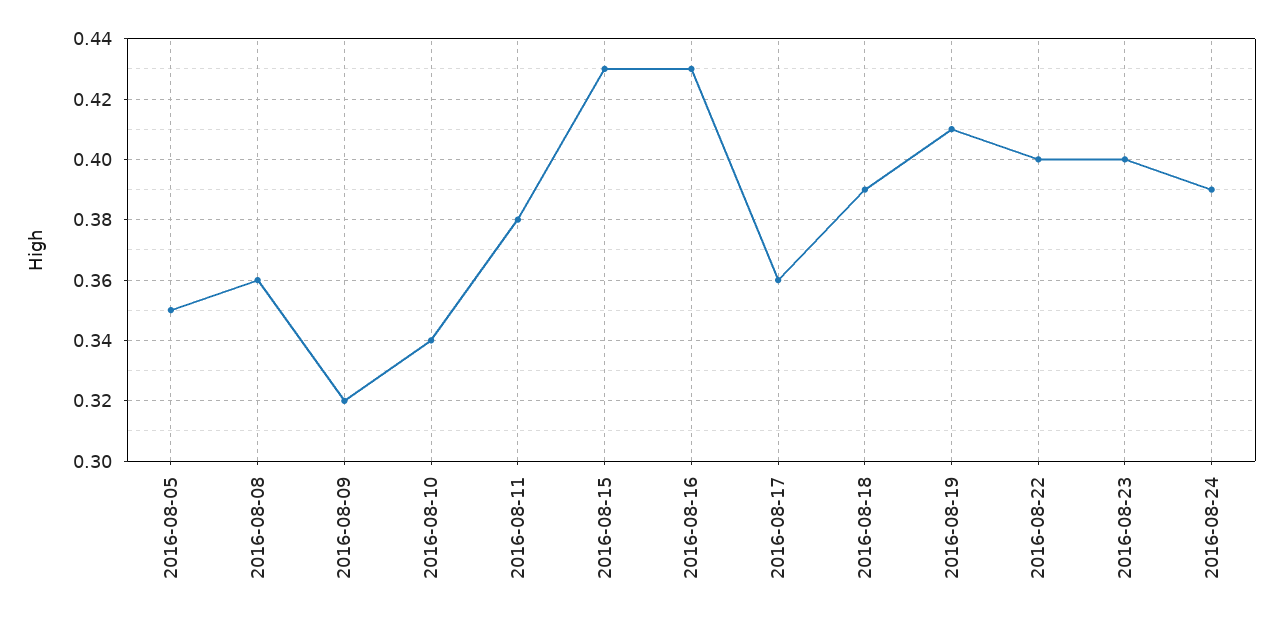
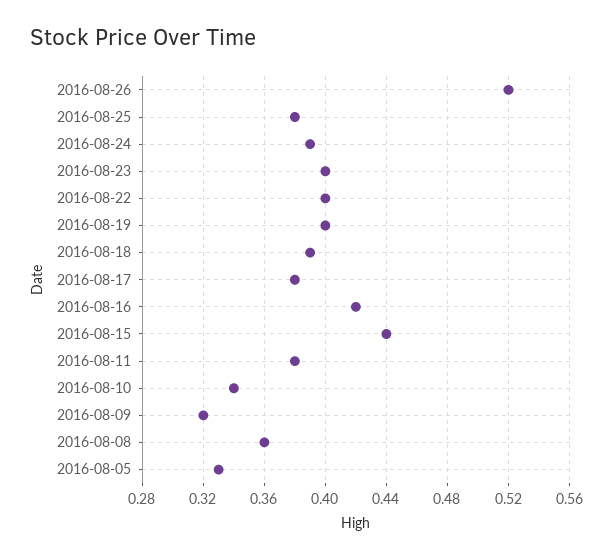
2016-08-05: 0.35 -> 0.33
2016-08-15: 0.43 -> 0.44
2016-08-16: 0.43 -> 0.42
2016-08-17: 0.36 -> 0.38
2016-08-19: 0.41 -> 0.4
2016-08-26: none -> 0.52
2016-08-25: none -> 0.38

